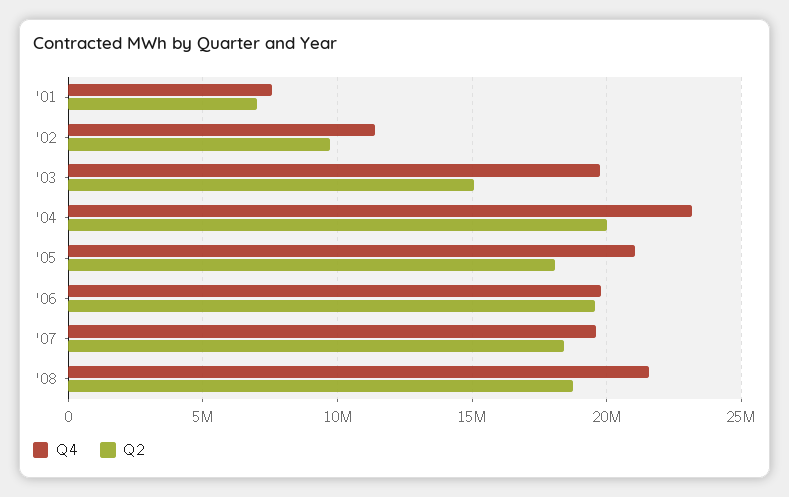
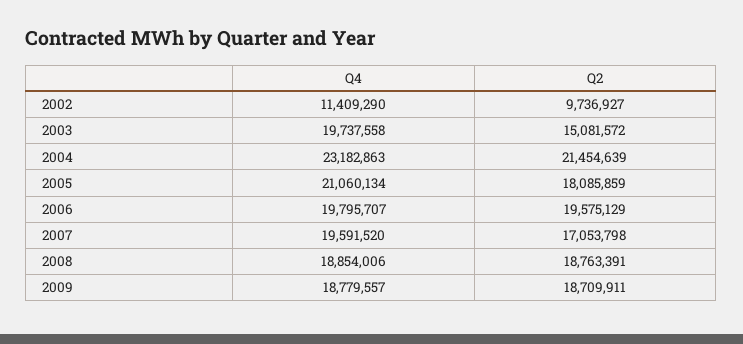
Q4, '01: 7500000 -> none
Q2, '01: 7000000 -> none
Q2, '04: 20000000 -> 21454639
Q2, '07: 18500000 -> 17053798
Q4, '08: 21500000 -> 18854006
Q4, 2009: none -> 18779557
Q2, 2009: none -> 18709911

